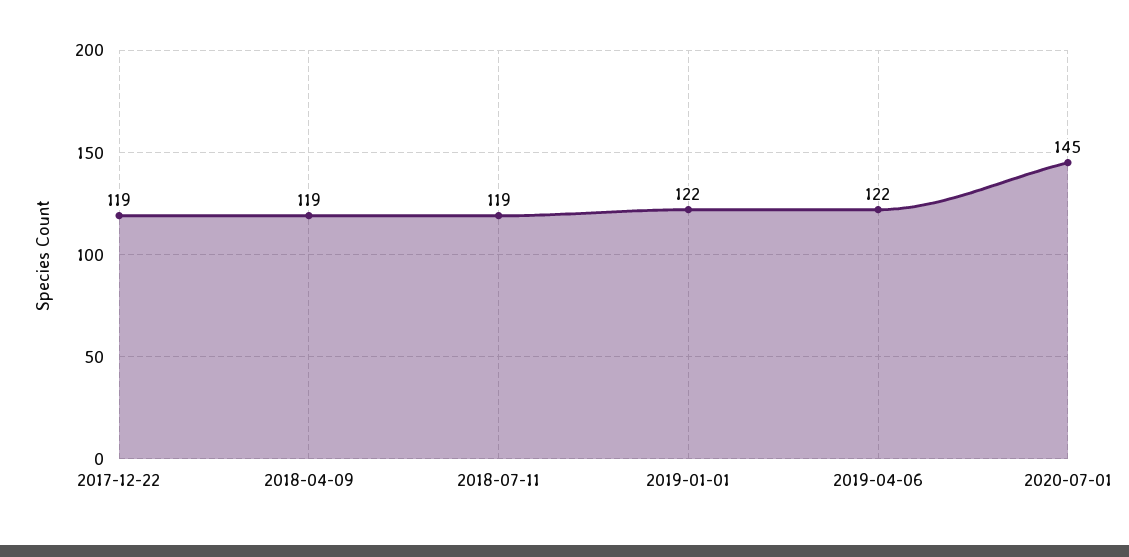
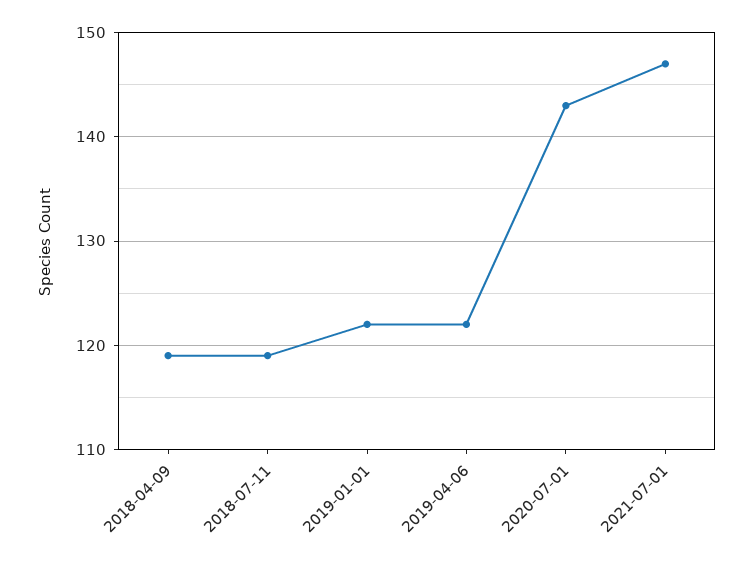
2017-12-22: 119 -> none
2020-07-01: 145 -> 143
2021-07-01: none -> 147

